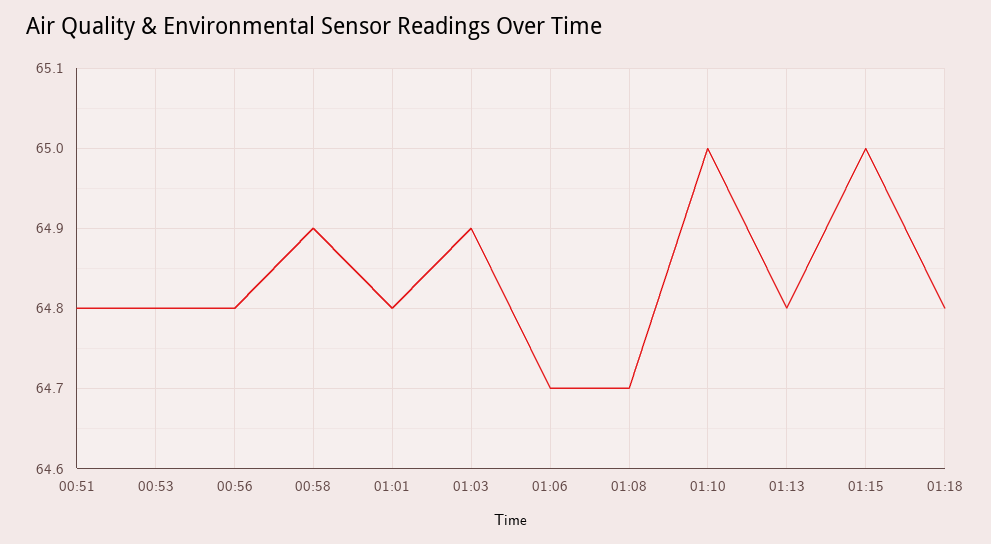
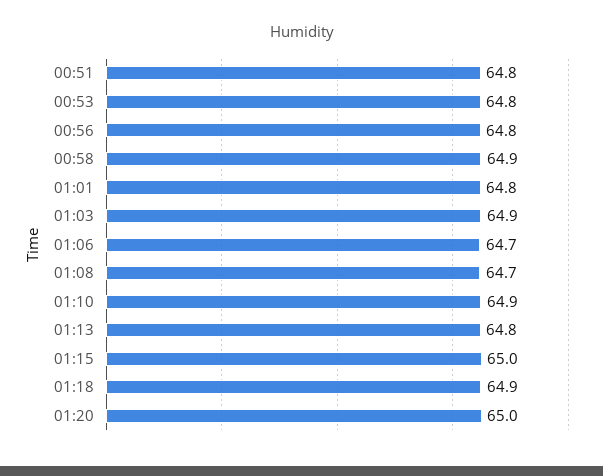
01:10: 65 -> 64.9
01:18: 64.8 -> 64.9
01:20: none -> 65

